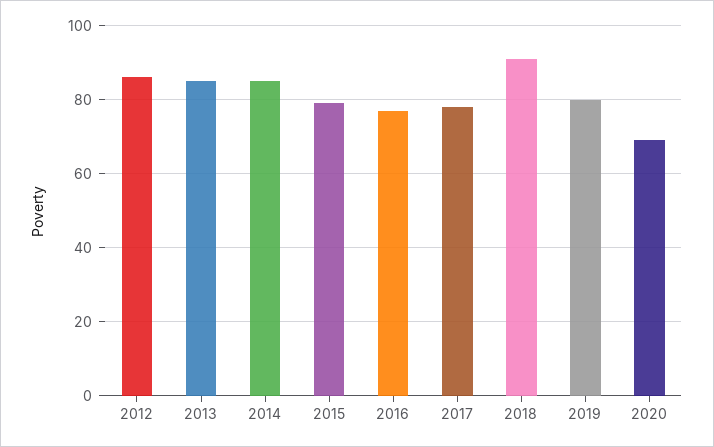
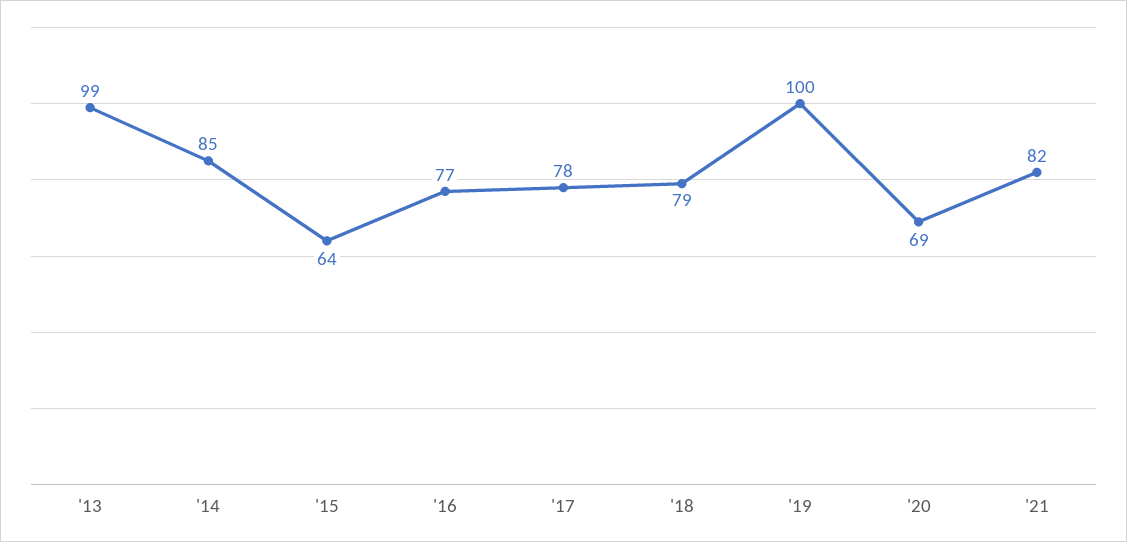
2012: 85 -> none
2013: 85 -> 99
2015: 80 -> 64
2018: 90 -> 79
2019: 80 -> 100
'21: none -> 82

